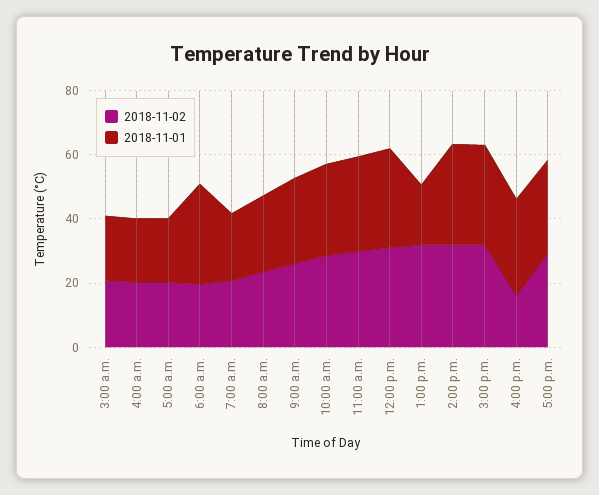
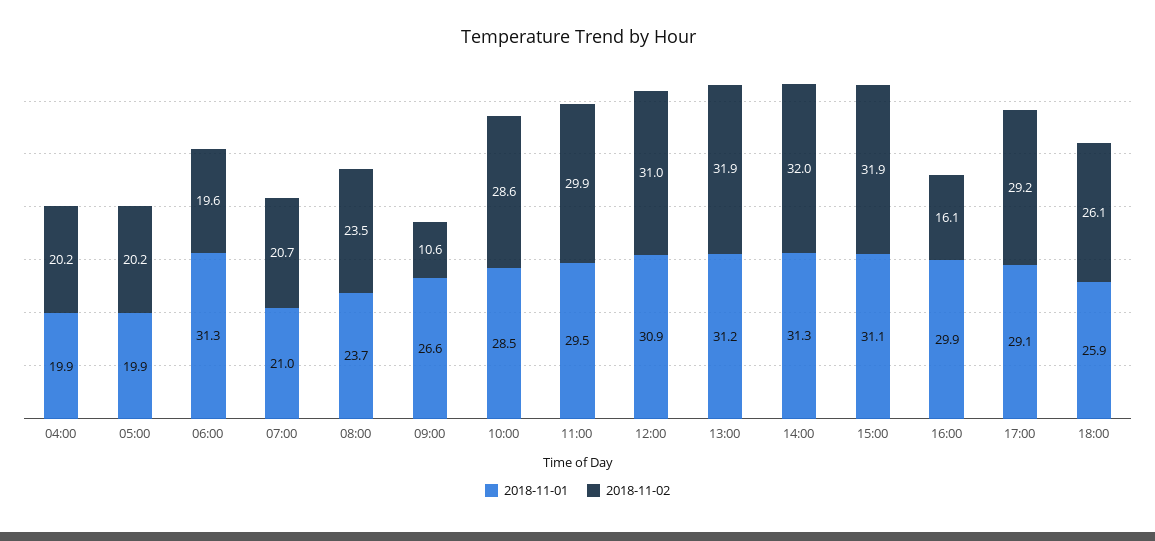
2018-11-02, 3:00 a.m.: 20 -> none
2018-11-01, 3:00 a.m.: 20 -> none
2018-11-02, 9:00 a.m.: 25 -> 10.6
2018-11-01, 1:00 p.m.: 20 -> 31.2
2018-11-01, 18:00: none -> 25.9
2018-11-02, 18:00: none -> 26.1

